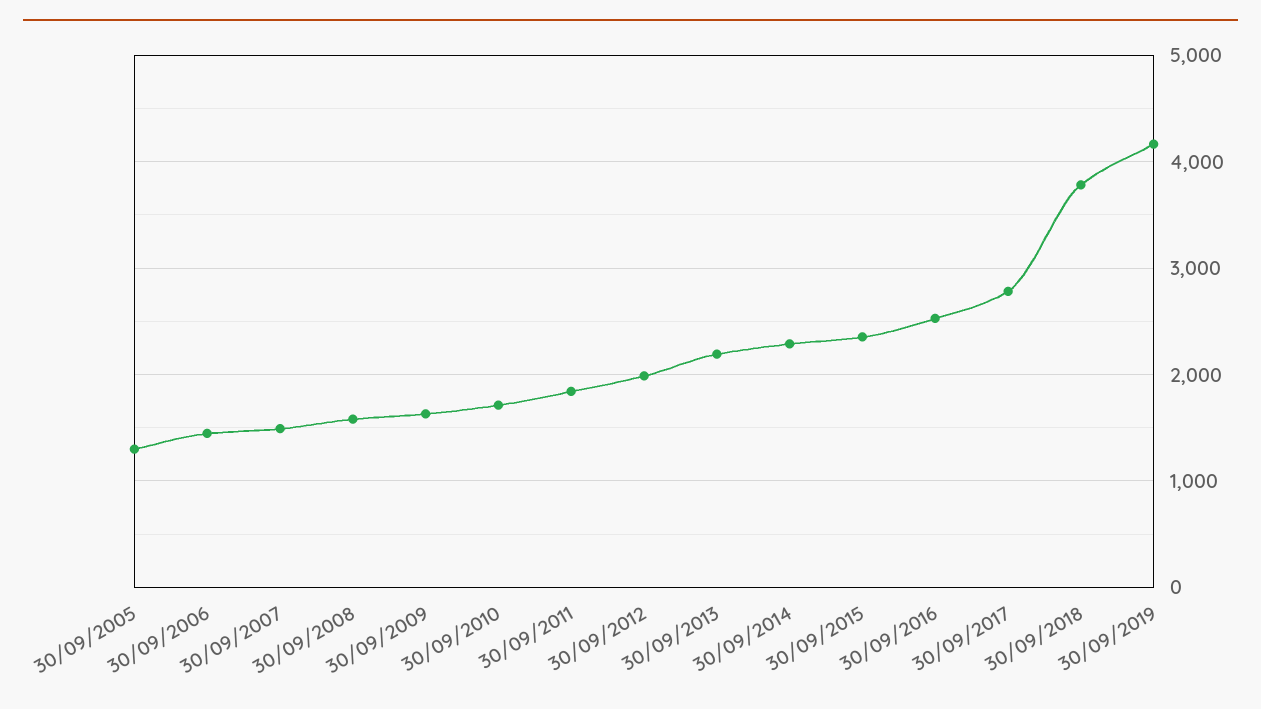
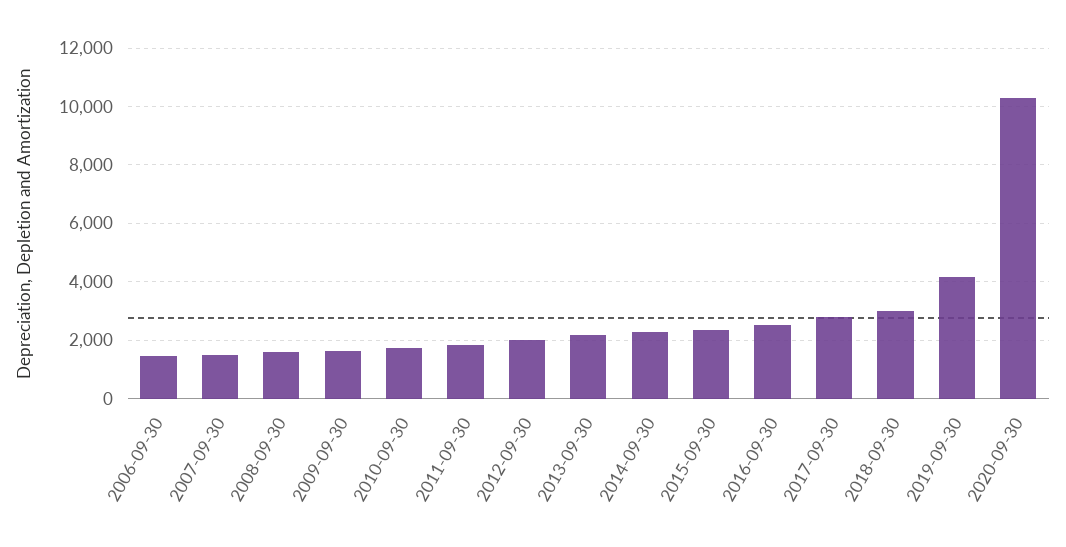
30/09/2005: 1300 -> none
30/09/2018: 3800 -> 3000
2020-09-30: none -> 10250

